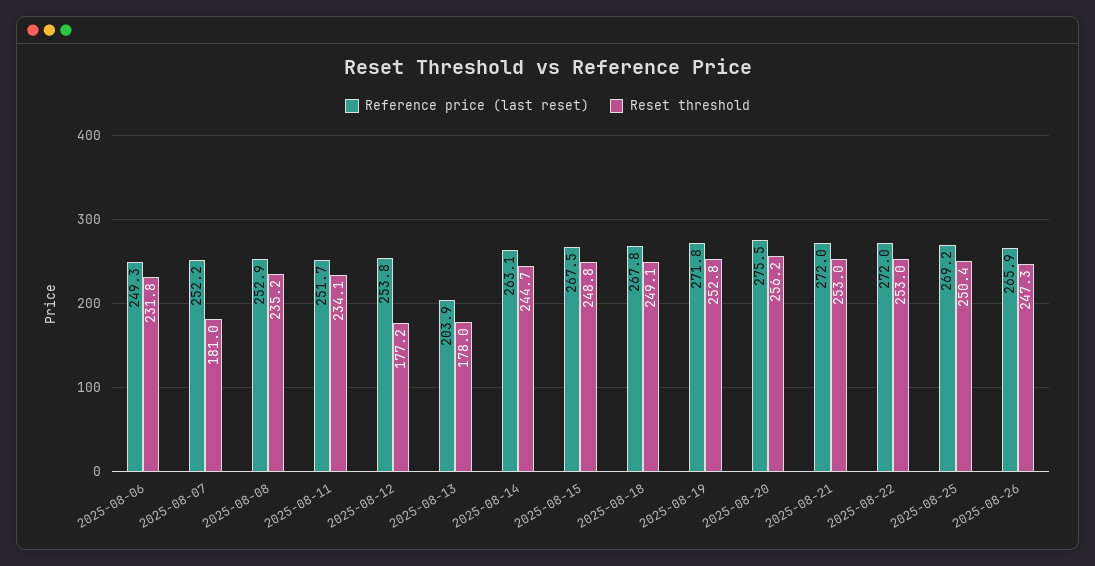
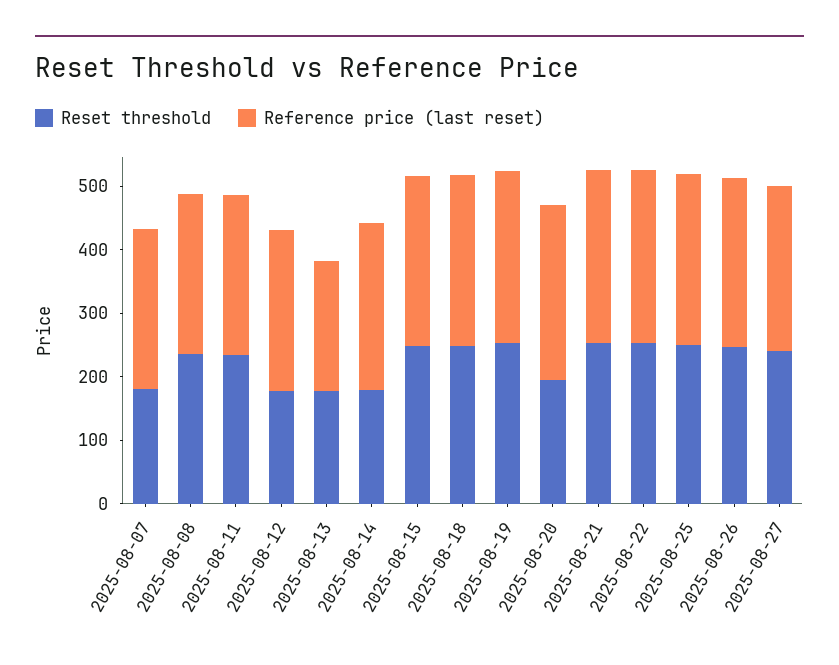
Reference price (last reset), 2025-08-06: 249.3 -> none
Reset threshold, 2025-08-06: 231.8 -> none
Reset threshold, 2025-08-14: 244.7 -> 180
Reset threshold, 2025-08-20: 256.2 -> 200
Reset threshold, 2025-08-27: none -> 240
Reference price (last reset), 2025-08-27: none -> 260

